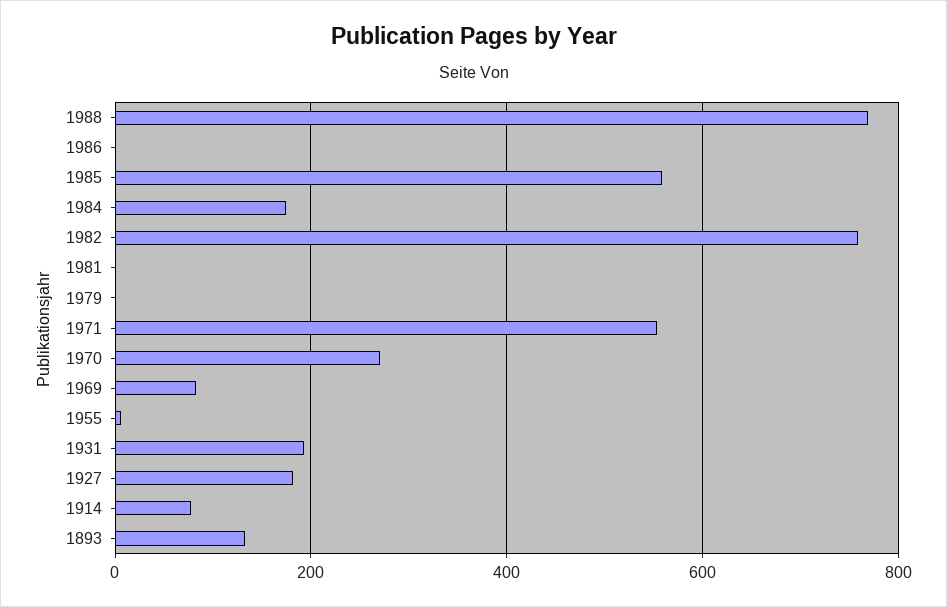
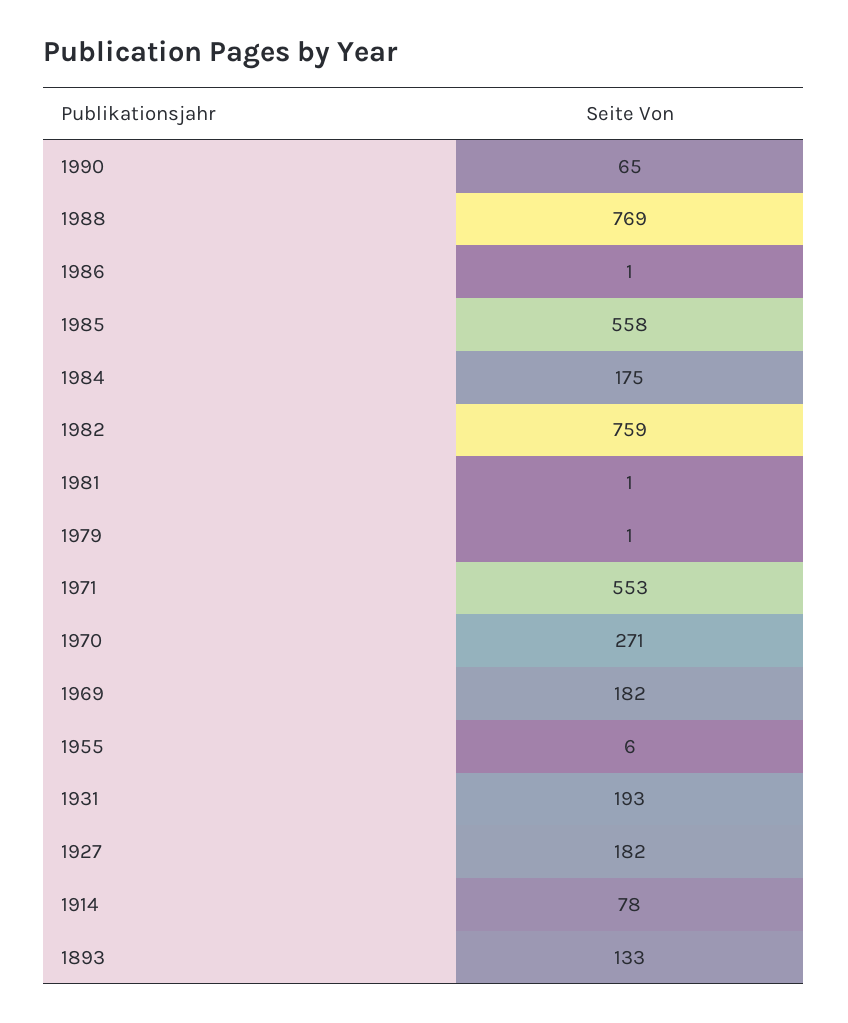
1969: 80 -> 182
1990: none -> 65

